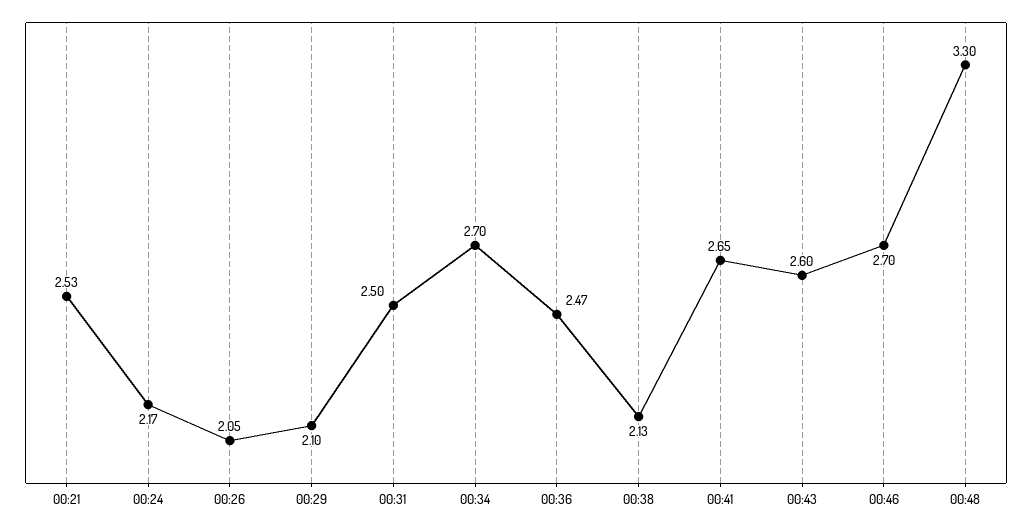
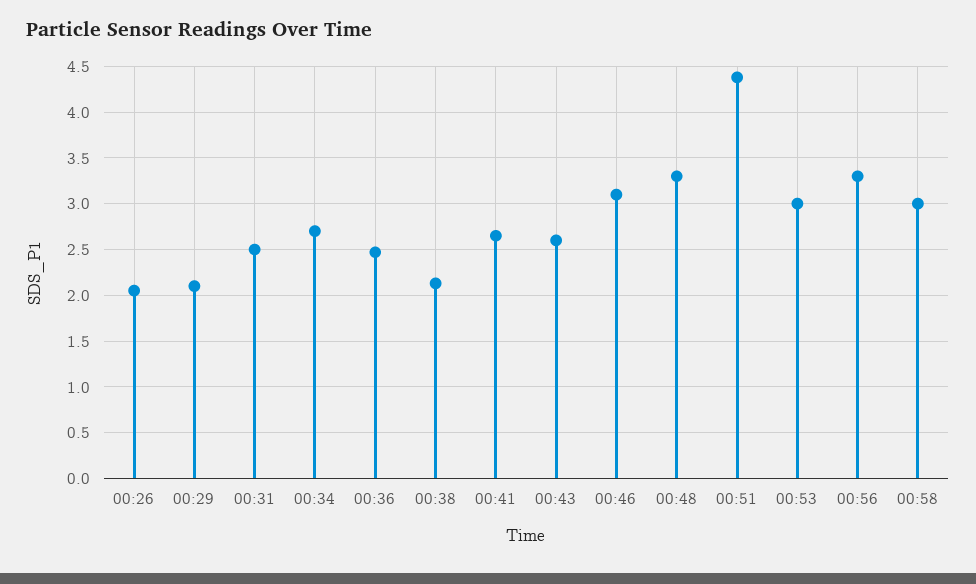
00:21: 2.53 -> none
00:24: 2.17 -> none
00:46: 2.7 -> 3.1
00:51: none -> 4.4
00:53: none -> 3
00:56: none -> 3.3
00:58: none -> 3

